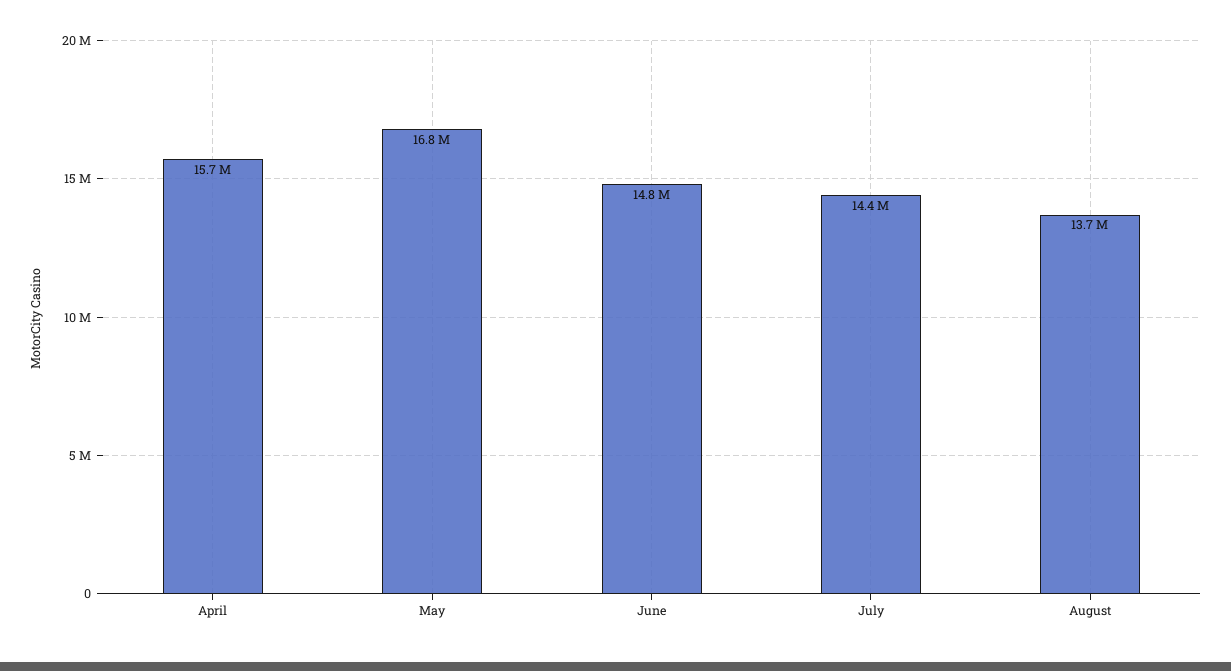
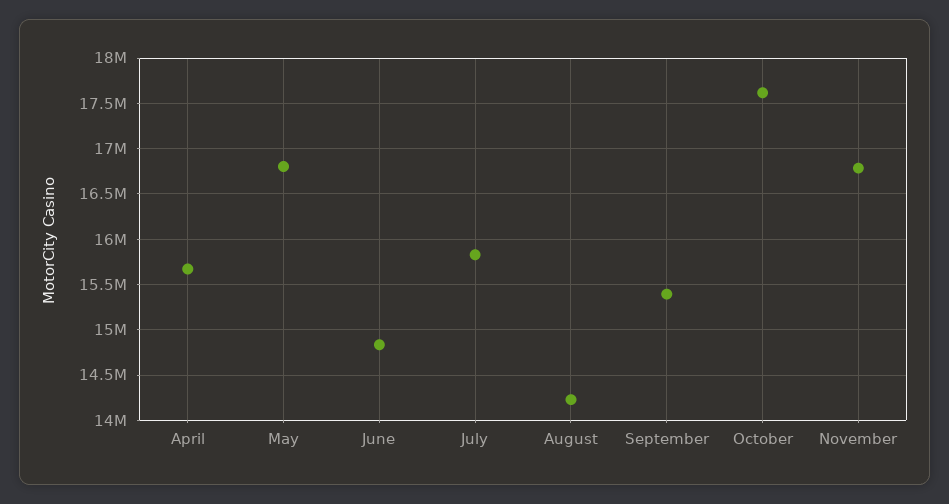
July: 14400000 -> 15800000
August: 13700000 -> 14200000
September: none -> 15400000
October: none -> 17600000
November: none -> 16800000

